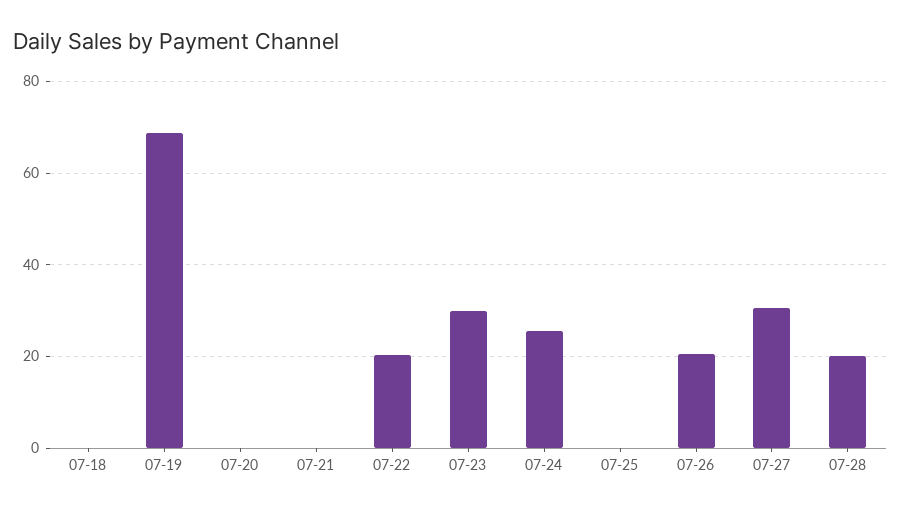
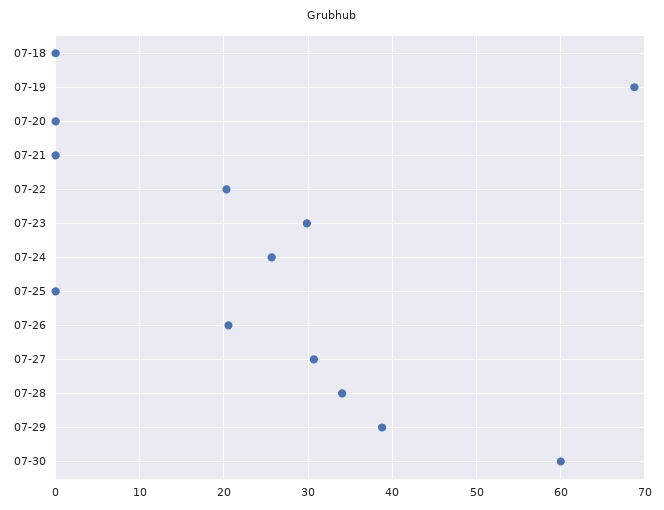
07-28: 20 -> 34
07-29: none -> 39
07-30: none -> 60

